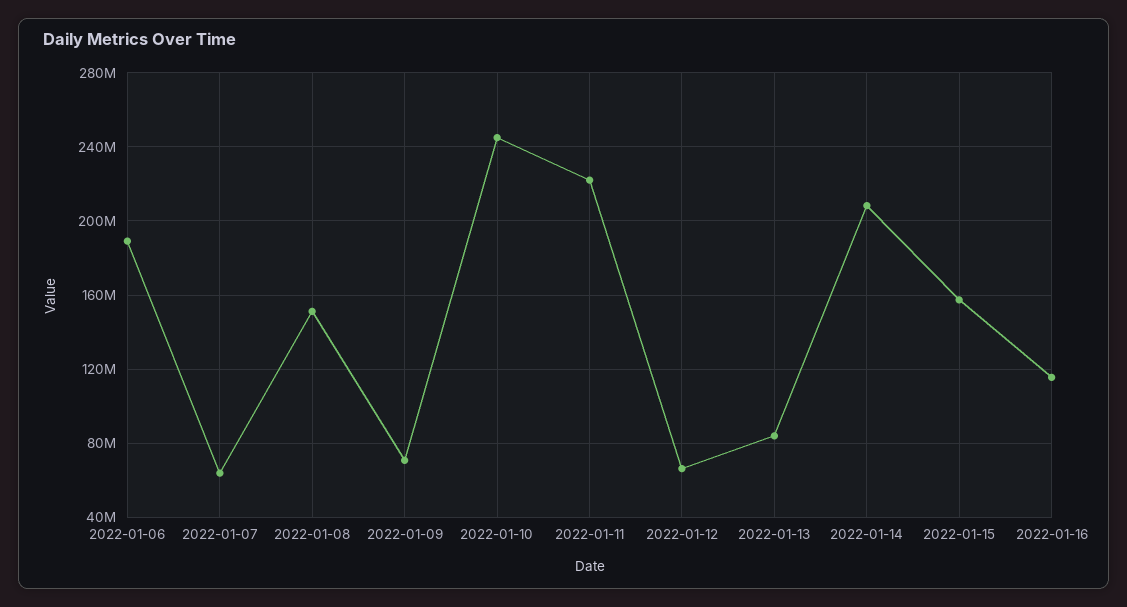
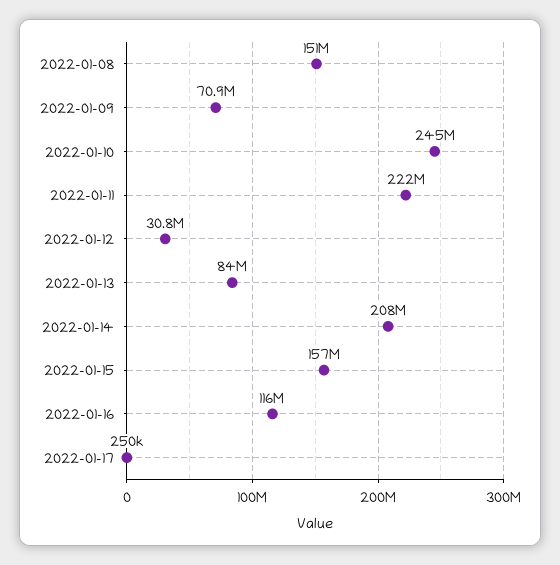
2022-01-06: 190000000 -> none
2022-01-07: 65000000 -> none
2022-01-12: 65000000 -> 30800000
2022-01-17: none -> 250000

